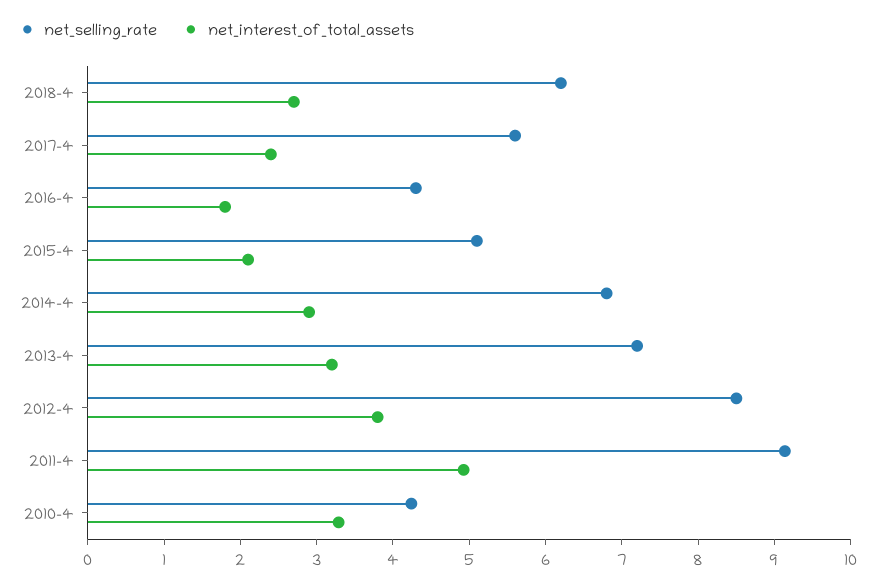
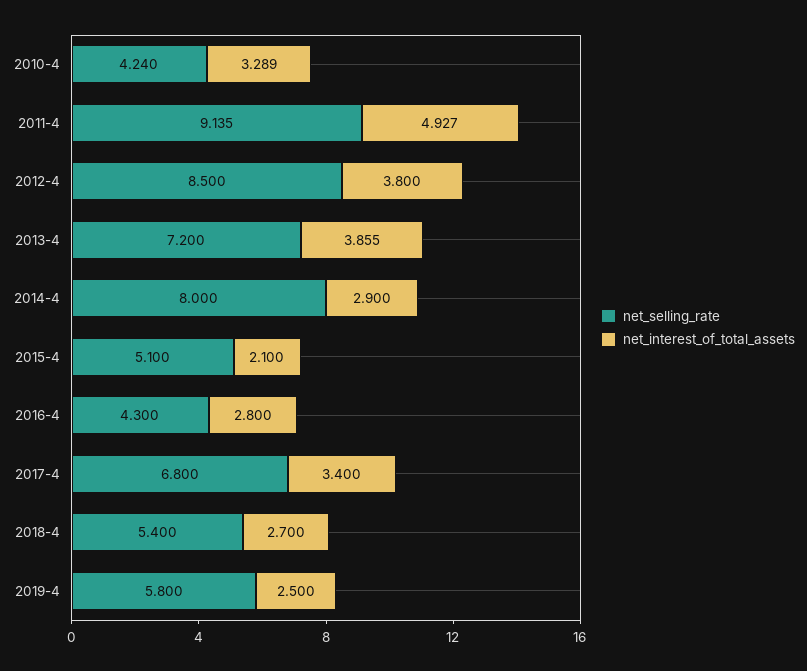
net_selling_rate, 2018-4: 6.2 -> 5.4
net_selling_rate, 2017-4: 5.6 -> 6.8
net_interest_of_total_assets, 2017-4: 2.4 -> 3.4
net_interest_of_total_assets, 2016-4: 1.8 -> 2.8
net_selling_rate, 2014-4: 6.8 -> 8
net_interest_of_total_assets, 2013-4: 3.2 -> 3.855
net_selling_rate, 2019-4: none -> 5.8
net_interest_of_total_assets, 2019-4: none -> 2.5

